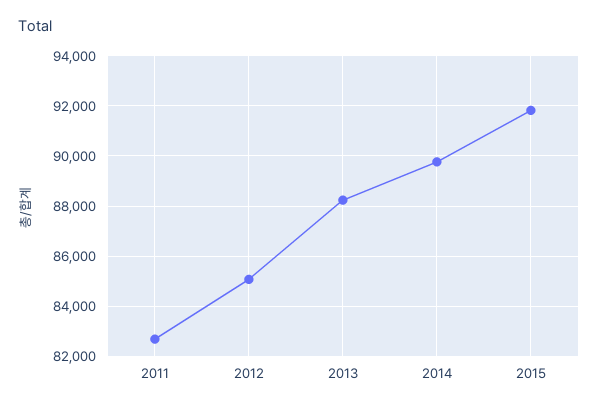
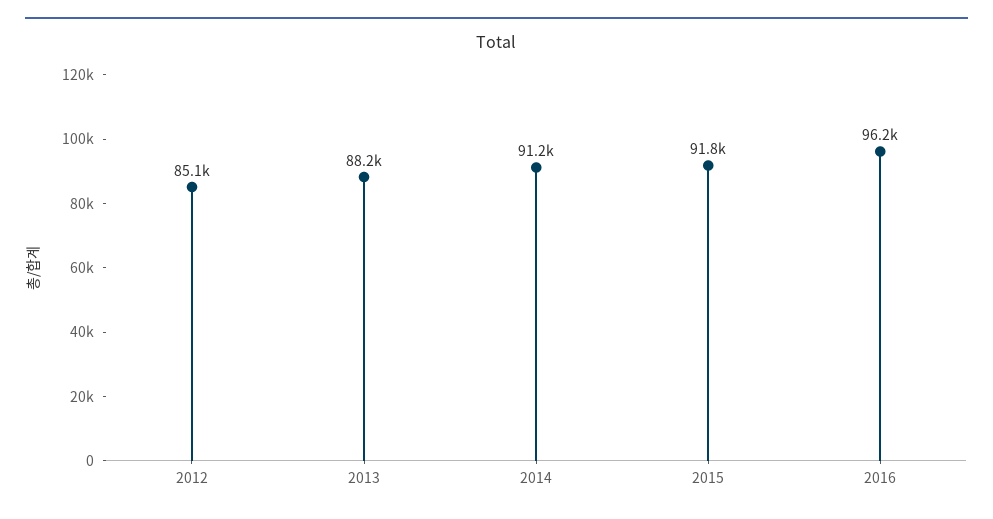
2011: 82750 -> none
2014: 89750 -> 91200
2016: none -> 96200

